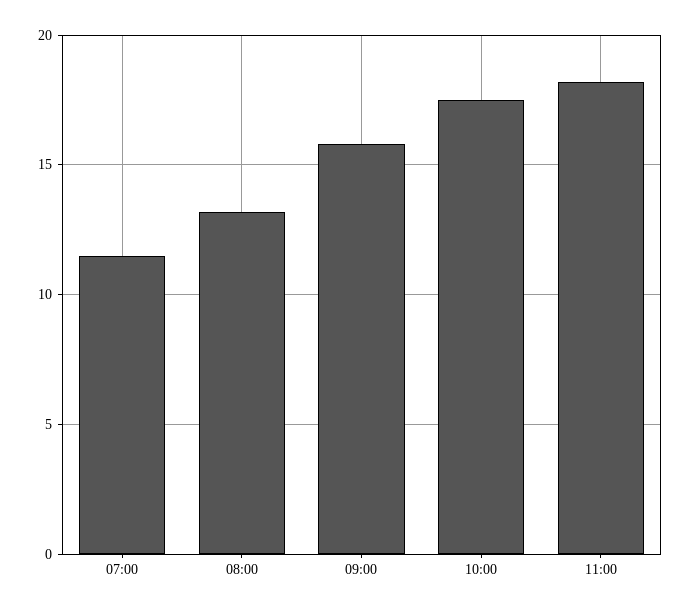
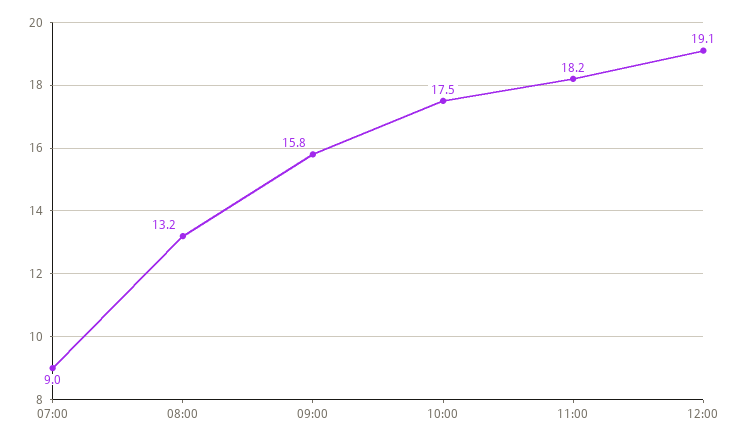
07:00: 11.5 -> 9
12:00: none -> 19.1

